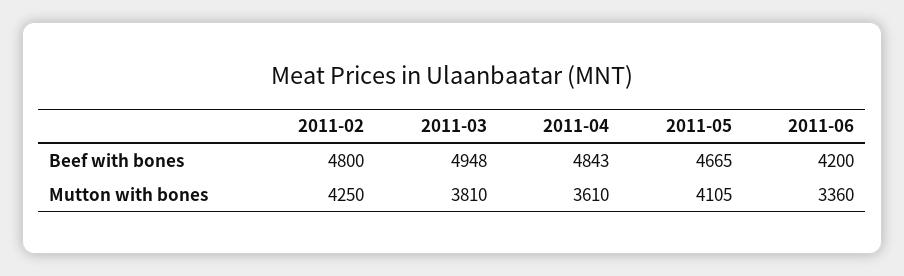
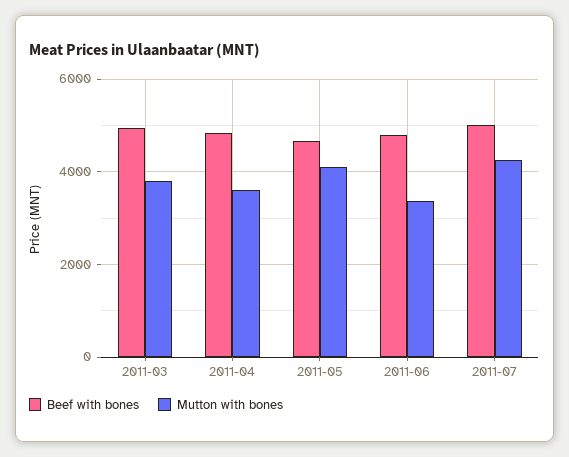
Beef with bones, 2011-02: 4800 -> none
Beef with bones, 2011-06: 4200 -> 4800
Mutton with bones, 2011-02: 4250 -> none
Beef with bones, 2011-07: none -> 5000
Mutton with bones, 2011-07: none -> 4200

